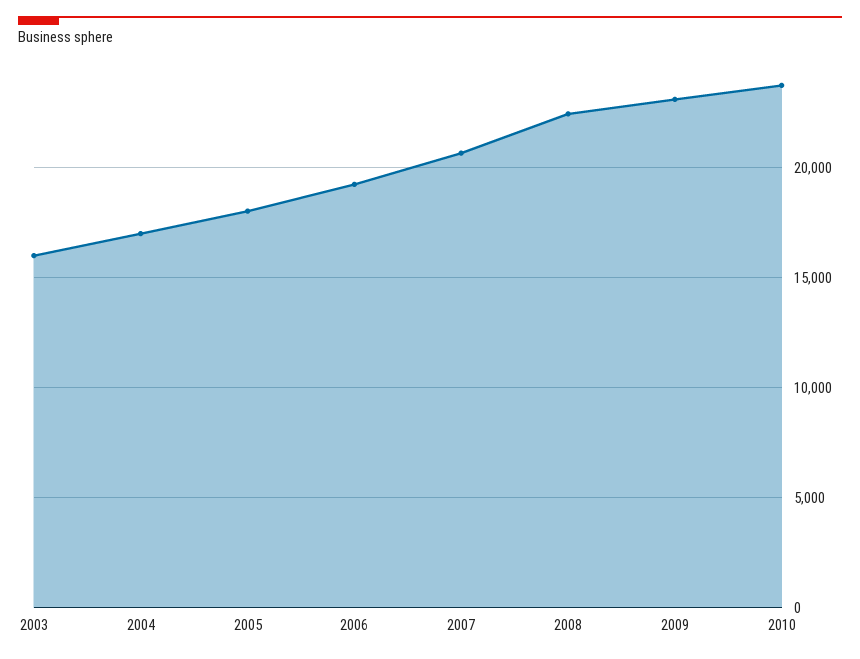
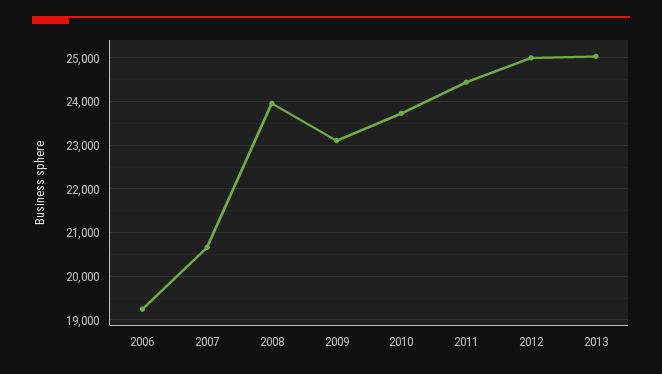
2003: 16000 -> none
2004: 17000 -> none
2005: 18000 -> none
2008: 22500 -> 24000
2011: none -> 24400
2012: none -> 25000
2013: none -> 25000

